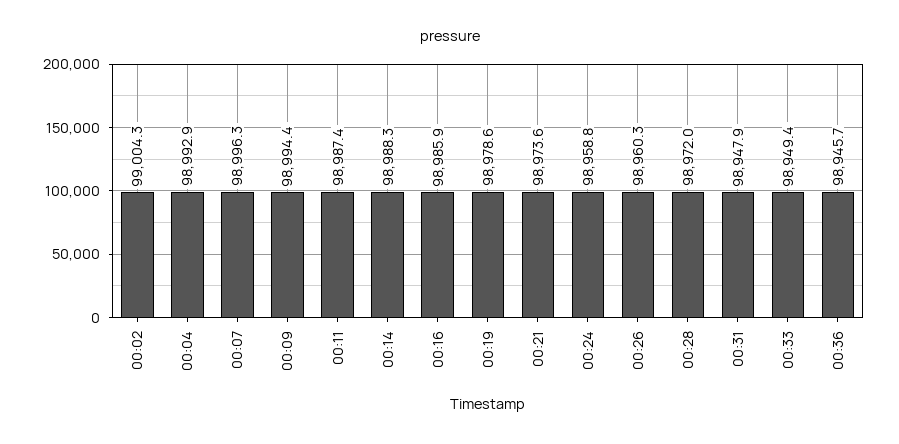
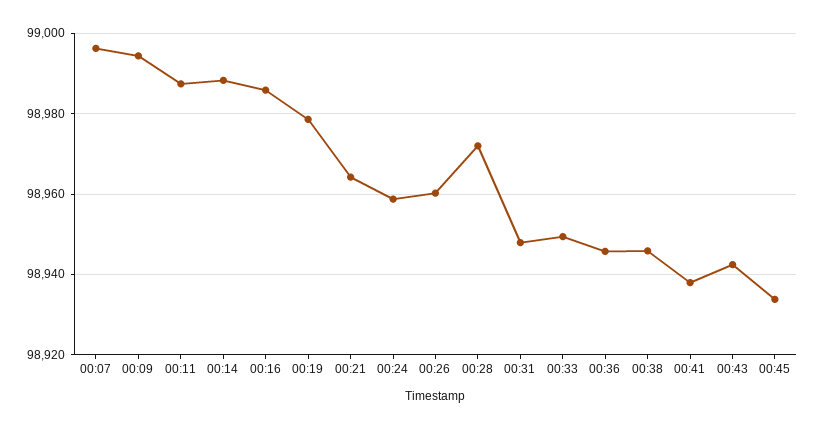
00:02: 99004.3 -> none
00:04: 98992.9 -> none
00:21: 98973.6 -> 98964
00:38: none -> 98946
00:41: none -> 98938
00:43: none -> 98942
00:45: none -> 98934

